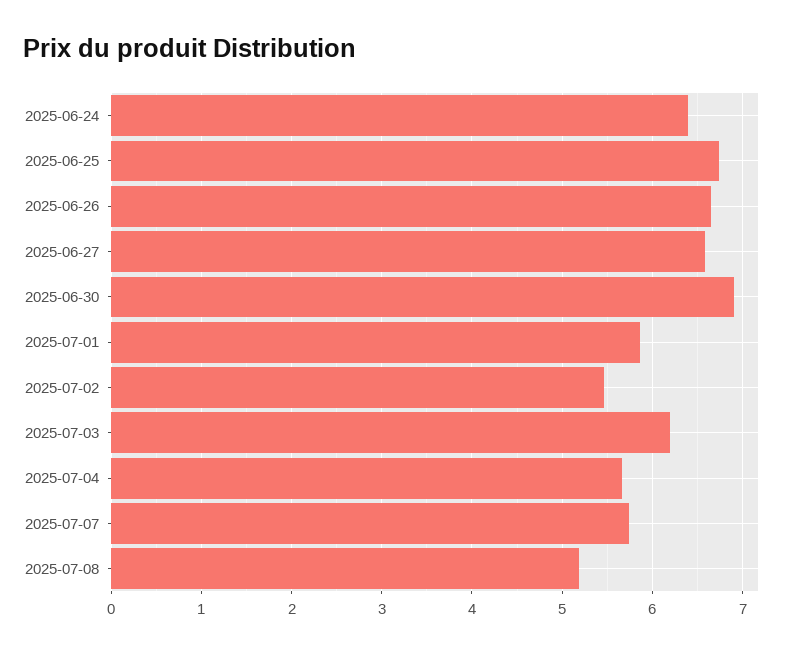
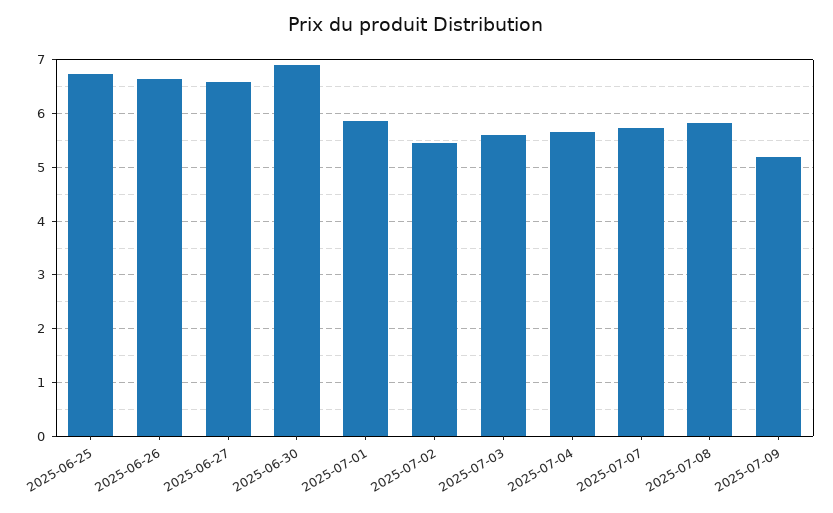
2025-06-24: 6.4 -> none
2025-07-03: 6.2 -> 5.6
2025-07-08: 5.2 -> 5.8
2025-07-09: none -> 5.2

